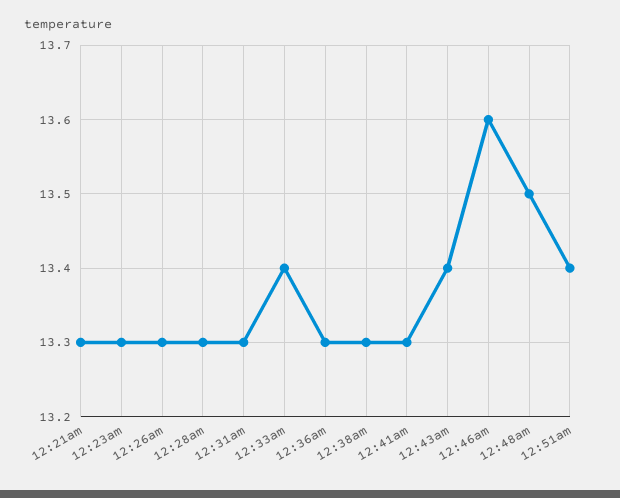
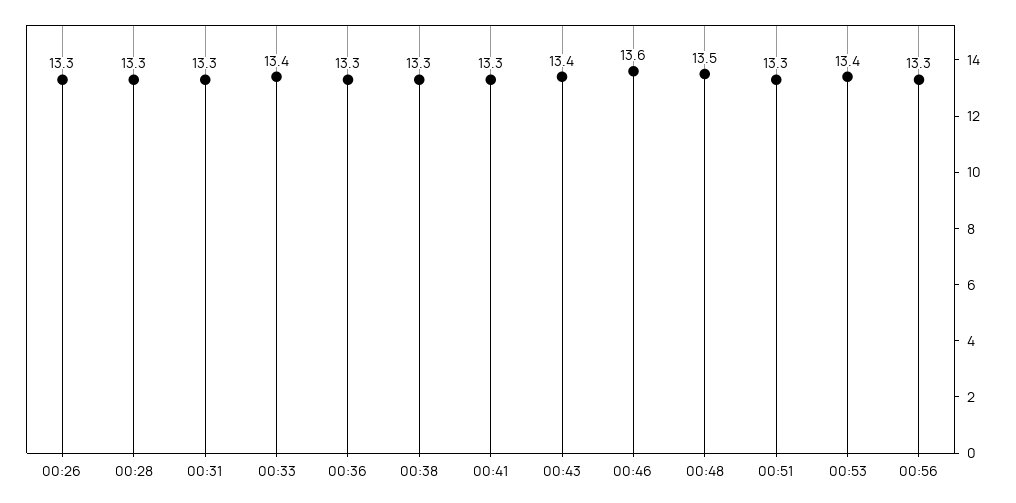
12:21am: 13.3 -> none
12:23am: 13.3 -> none
12:51am: 13.4 -> 13.3
00:53: none -> 13.4
00:56: none -> 13.3

